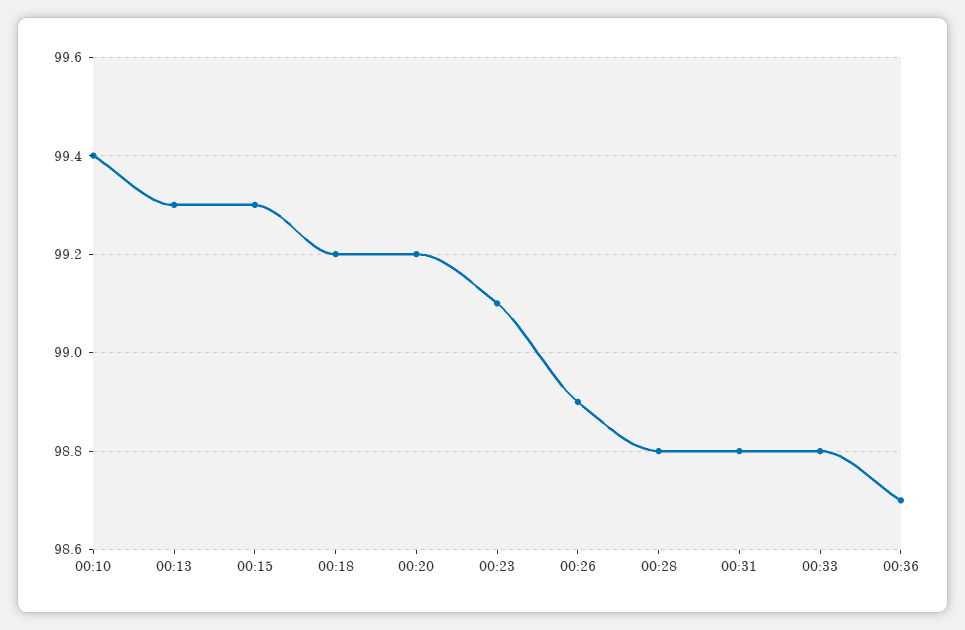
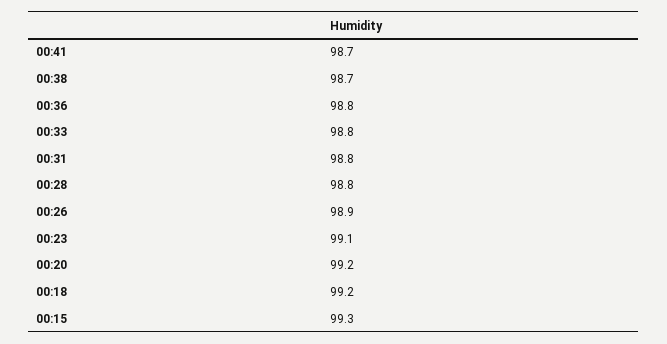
00:10: 99.4 -> none
00:13: 99.3 -> none
00:36: 98.7 -> 98.8
00:41: none -> 98.7
00:38: none -> 98.7

